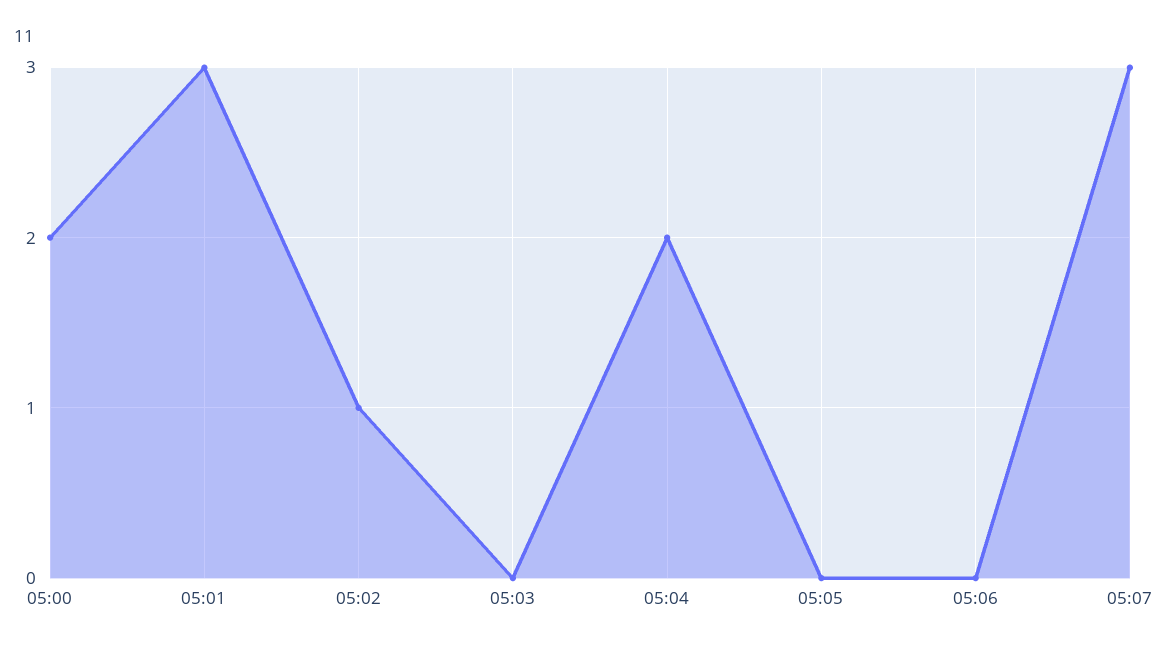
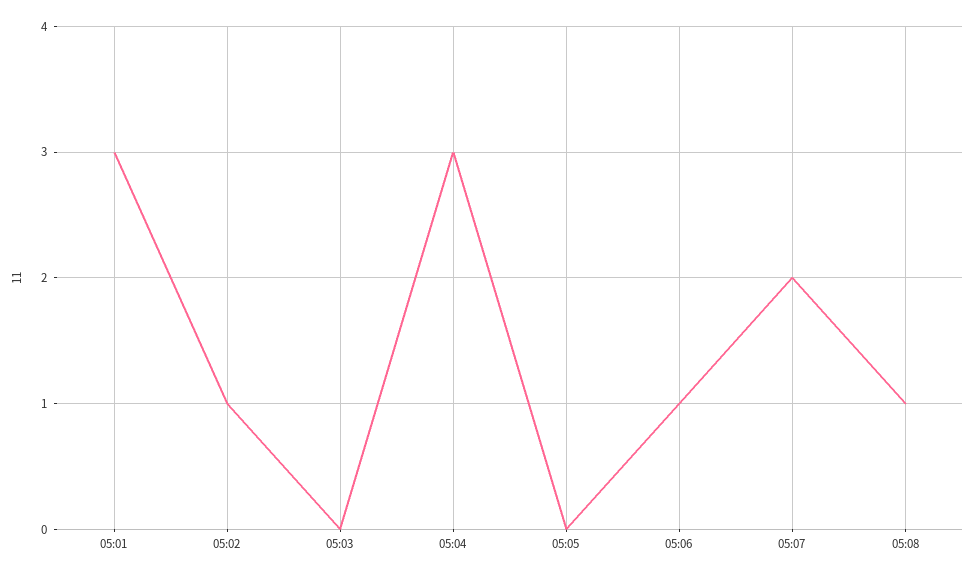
05:00: 2 -> none
05:04: 2 -> 3
05:06: 0 -> 1
05:07: 3 -> 2
05:08: none -> 1

